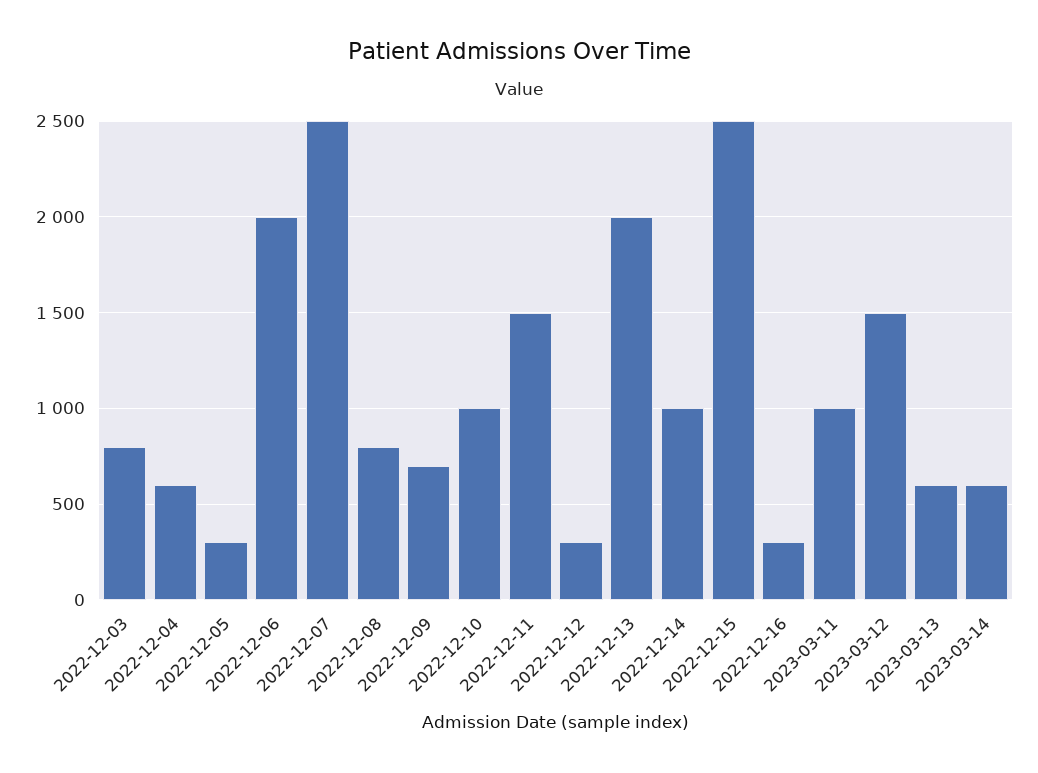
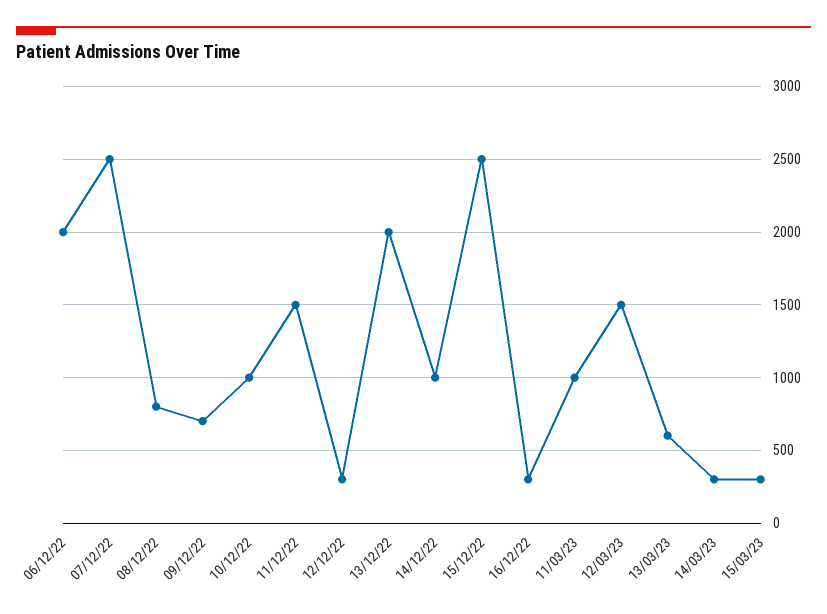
2022-12-03: 800 -> none
2022-12-04: 600 -> none
2022-12-05: 300 -> none
2023-03-14: 600 -> 300
15/03/23: none -> 300

